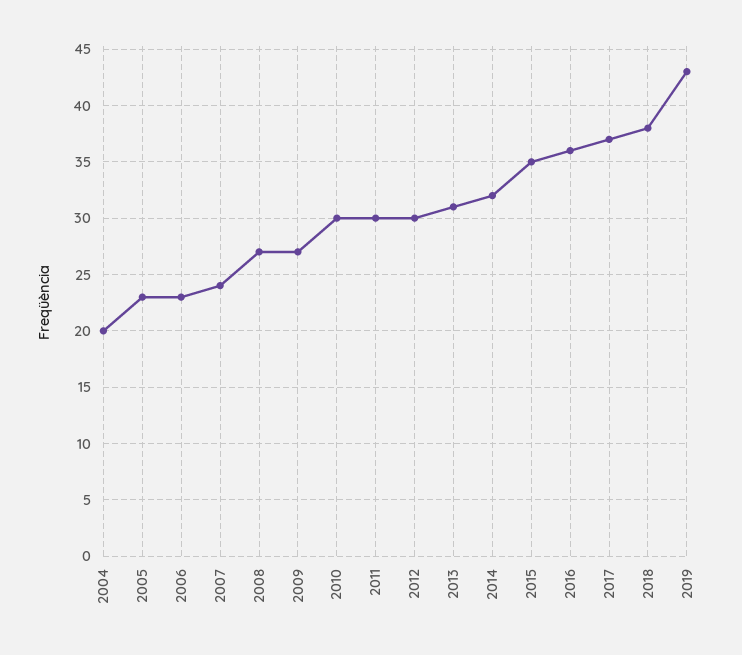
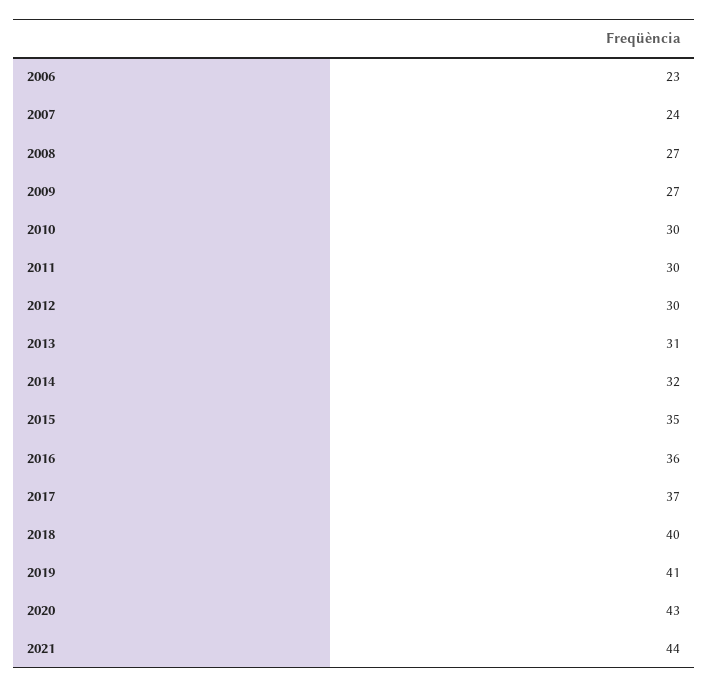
2004: 20 -> none
2005: 23 -> none
2018: 38 -> 40
2019: 43 -> 41
2020: none -> 43
2021: none -> 44

